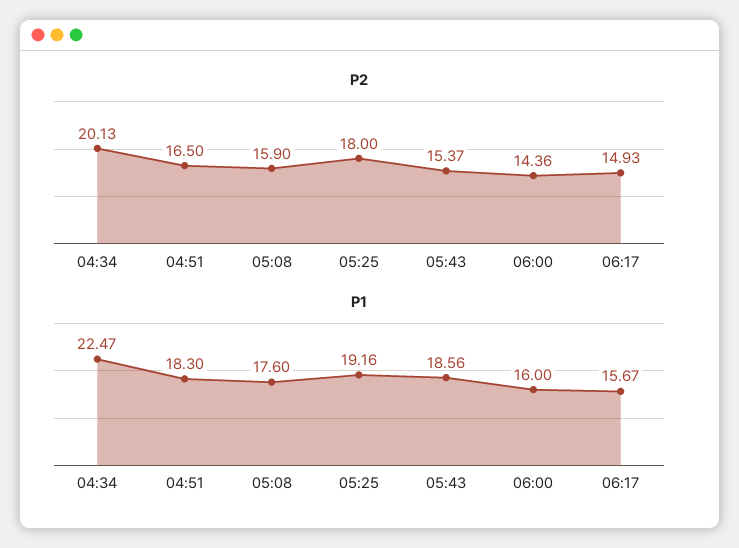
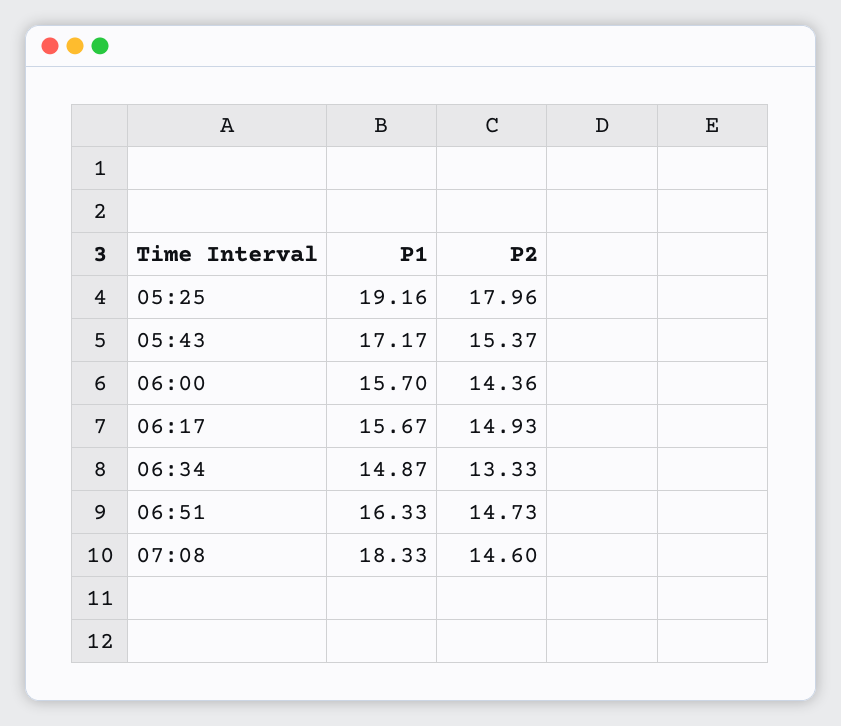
P2, 04:34: 20.13 -> none
P2, 04:51: 16.5 -> none
P2, 05:08: 15.9 -> none
P2, 05:25: 18 -> 17.96
P1, 04:34: 22.47 -> none
P1, 04:51: 18.3 -> none
P1, 05:08: 17.6 -> none
P1, 05:43: 18.56 -> 17.17
P1, 06:00: 16 -> 15.7
P1, 06:34: none -> 14.87
P2, 06:34: none -> 13.33
P1, 06:51: none -> 16.33
P2, 06:51: none -> 14.73
P1, 07:08: none -> 18.33
P2, 07:08: none -> 14.6

